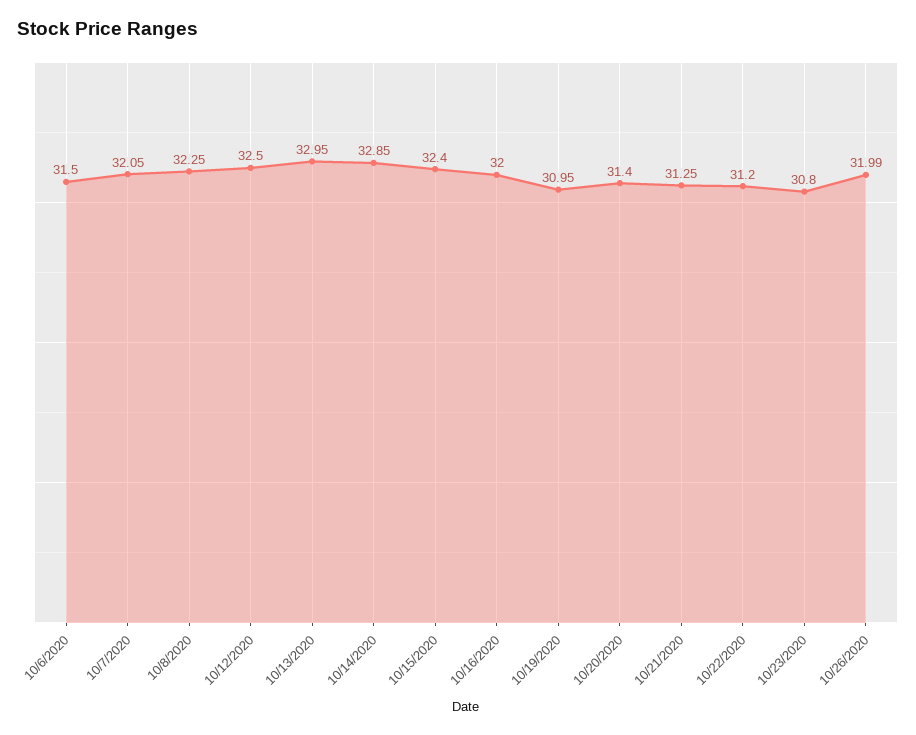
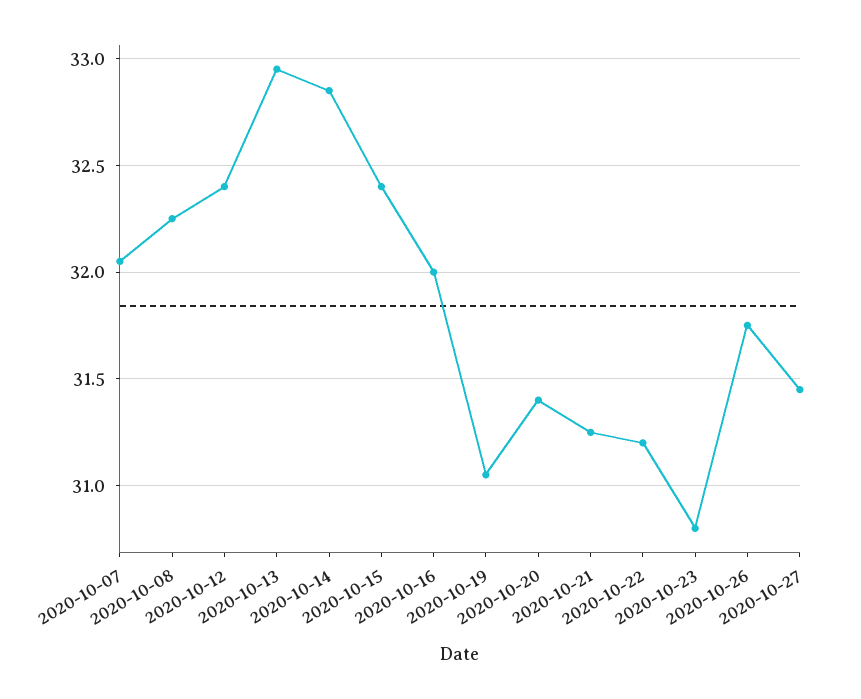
10/6/2020: 31.5 -> none
10/12/2020: 32.5 -> 32.4
10/19/2020: 30.95 -> 31.05
10/26/2020: 31.99 -> 31.75
2020-10-27: none -> 31.45

